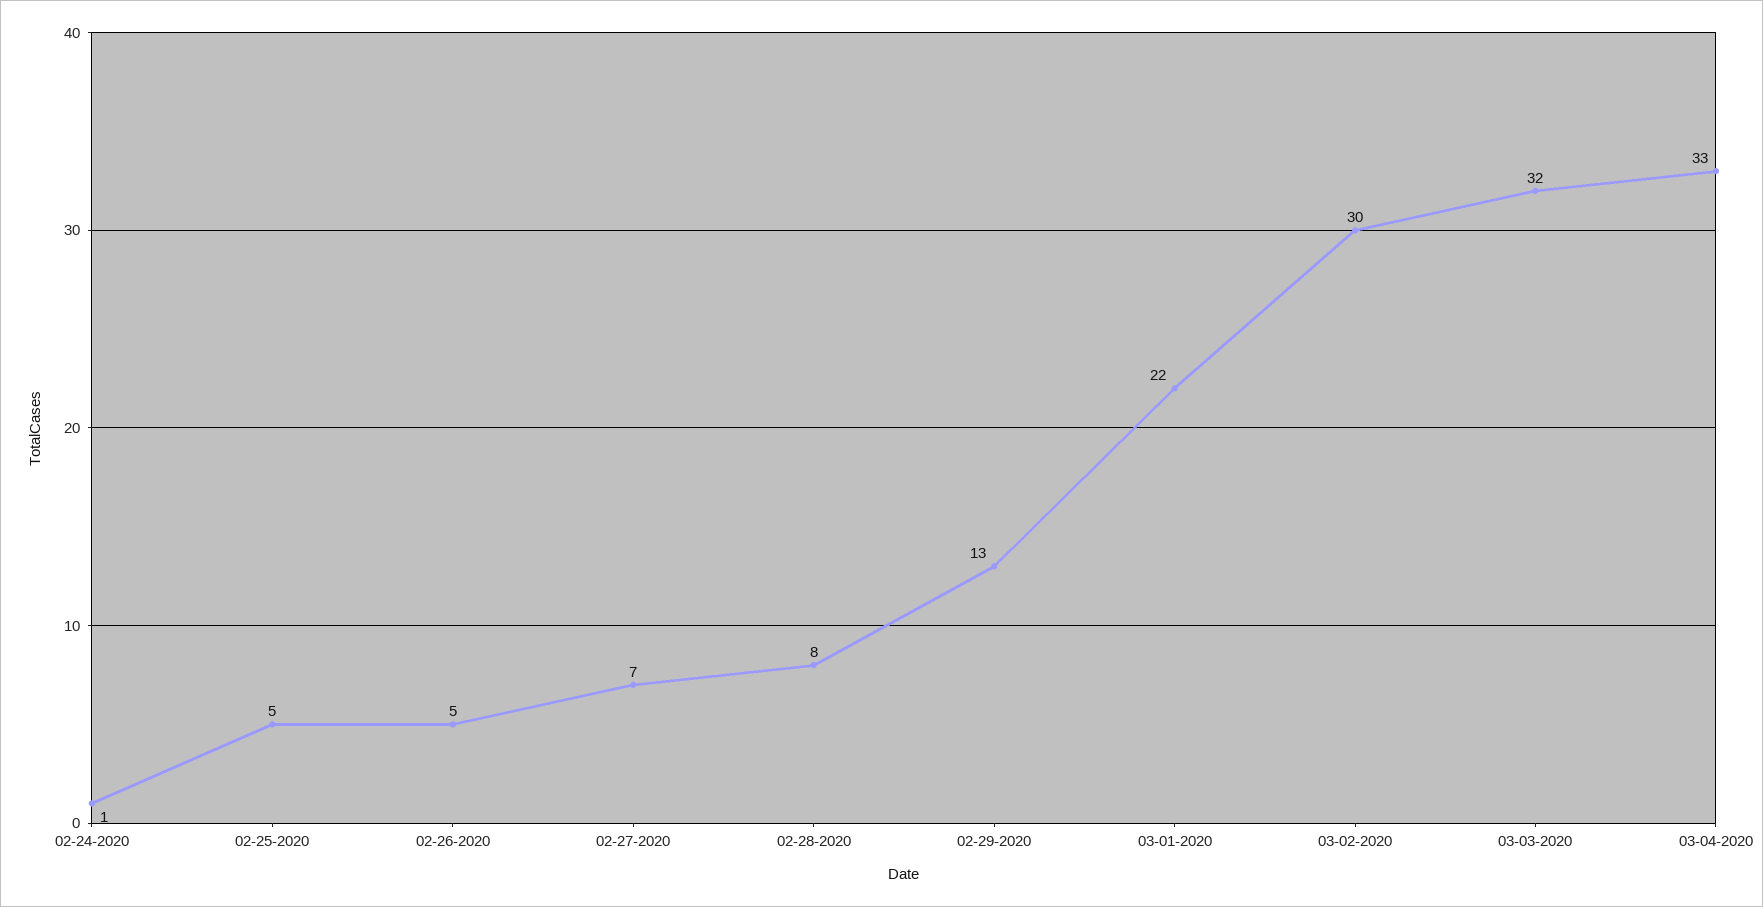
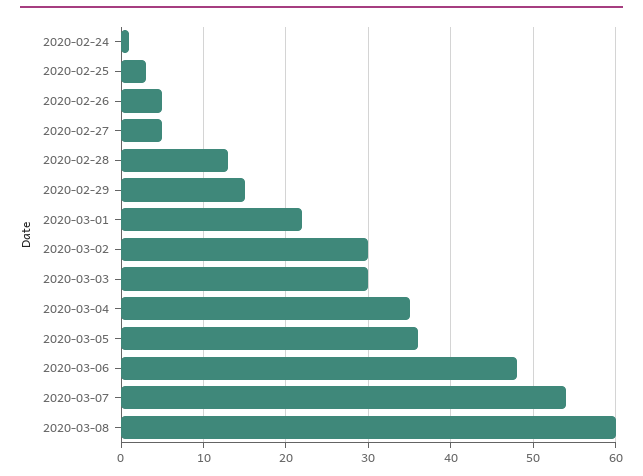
02-25-2020: 5 -> 3
02-27-2020: 7 -> 5
02-28-2020: 8 -> 13
02-29-2020: 13 -> 15
03-03-2020: 32 -> 30
03-04-2020: 33 -> 35
2020-03-05: none -> 36
2020-03-06: none -> 48
2020-03-07: none -> 54
2020-03-08: none -> 60

